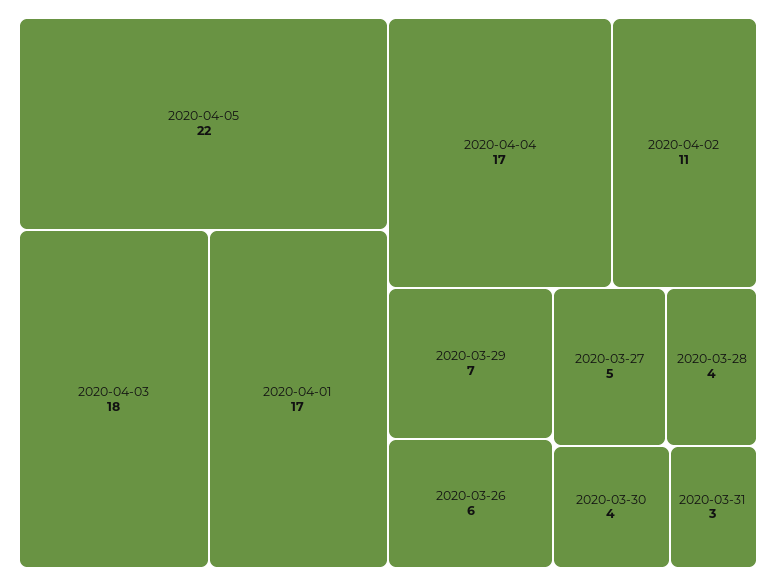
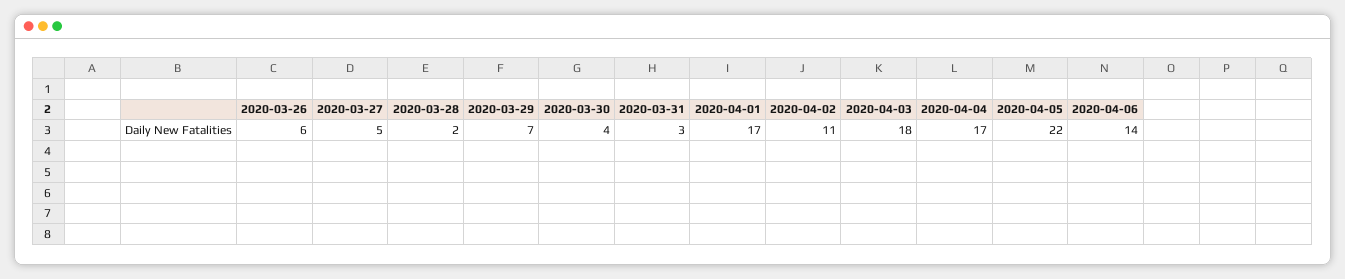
2020-03-28: 4 -> 2
2020-04-06: none -> 14

